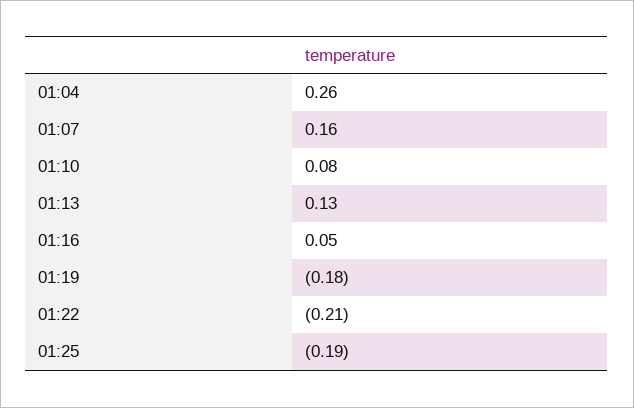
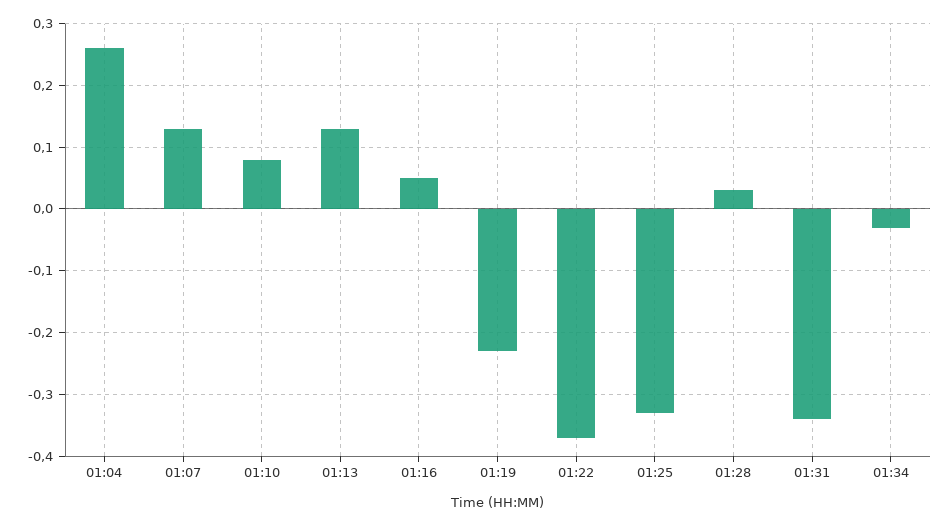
01:07: 0.16 -> 0.13
01:19: -0.18 -> -0.23
01:22: -0.21 -> -0.37
01:25: -0.19 -> -0.33
01:28: none -> 0.03
01:31: none -> -0.34
01:34: none -> -0.03

